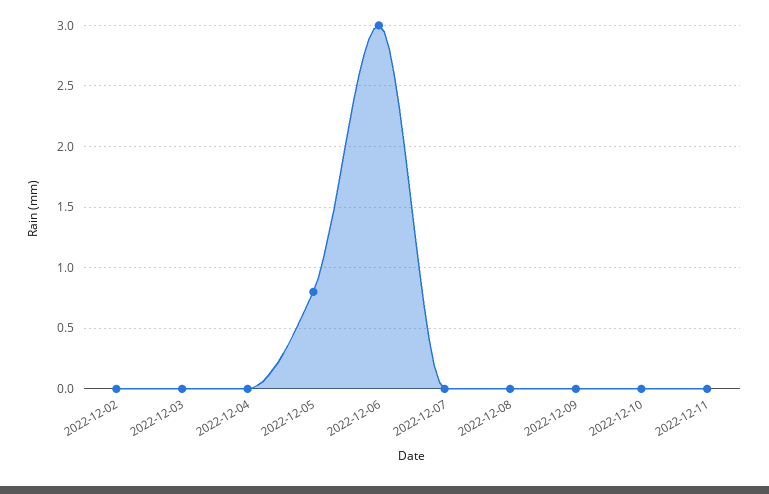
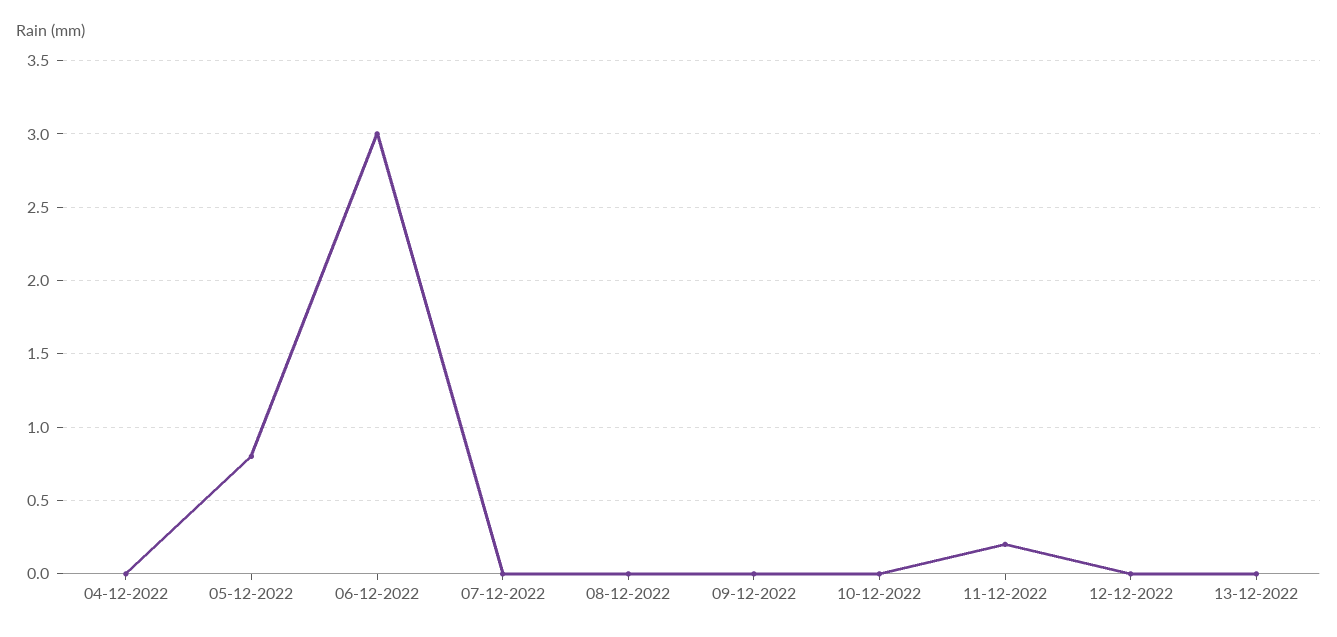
2022-12-02: 0 -> none
2022-12-03: 0 -> none
2022-12-11: 0 -> 0.2
12-12-2022: none -> 0
13-12-2022: none -> 0

